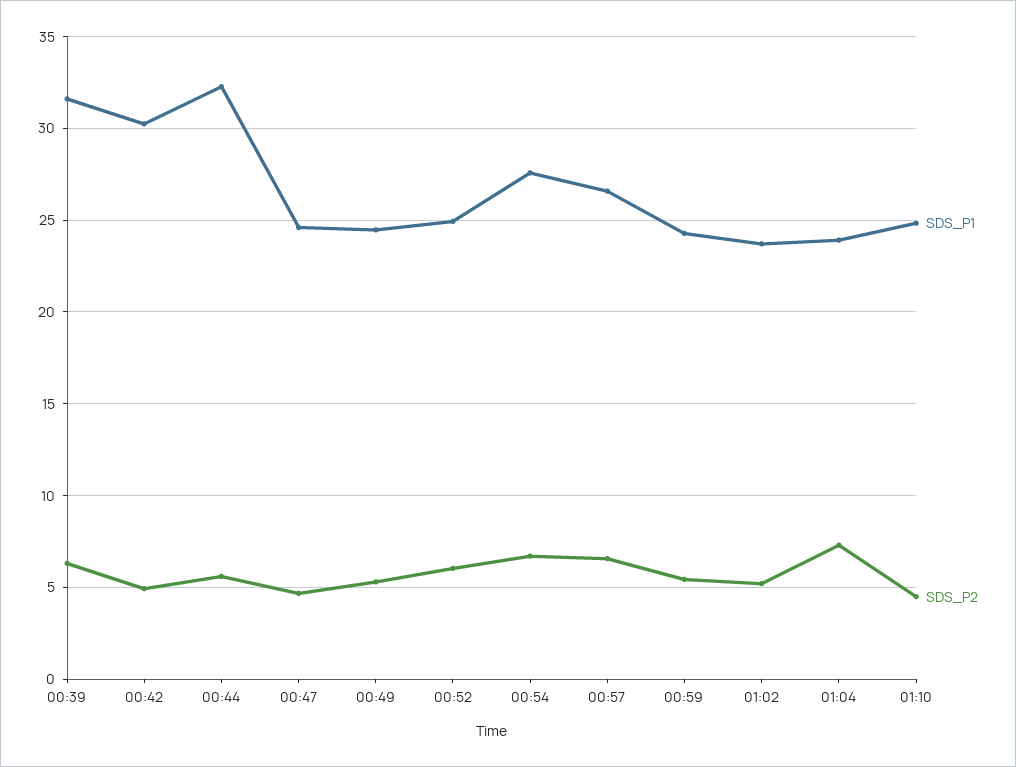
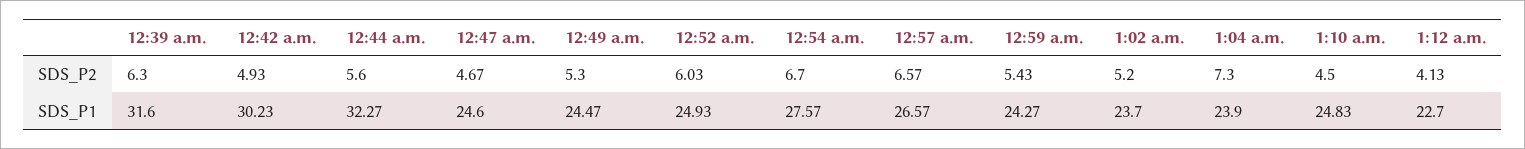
SDS_P2, 1:12 a.m.: none -> 4.13
SDS_P1, 1:12 a.m.: none -> 22.7

